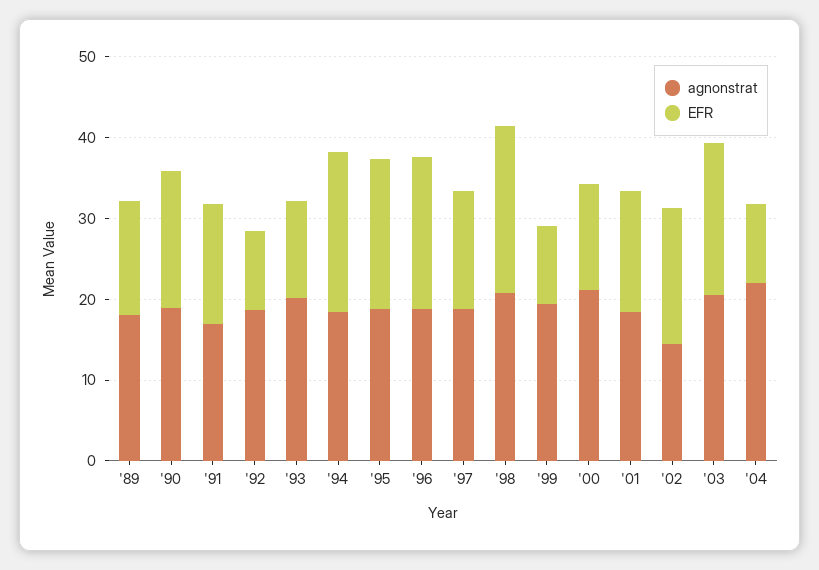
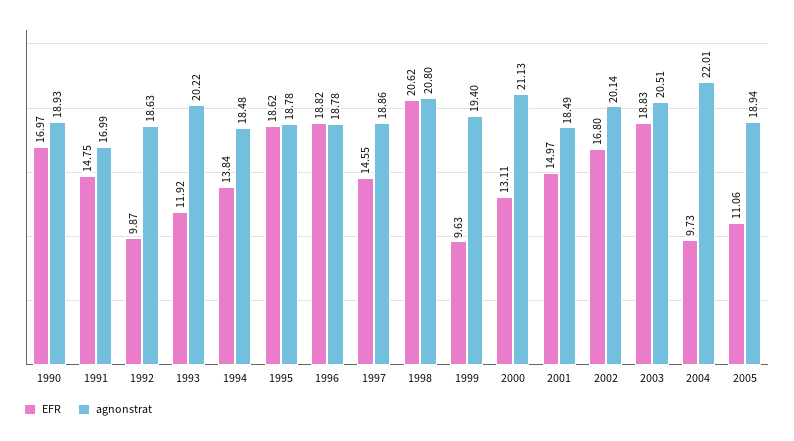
agnonstrat, '89: 18 -> none
EFR, '89: 14 -> none
EFR, '94: 20 -> 13.84
agnonstrat, '02: 14 -> 20.14
EFR, 2005: none -> 11.06
agnonstrat, 2005: none -> 18.94

